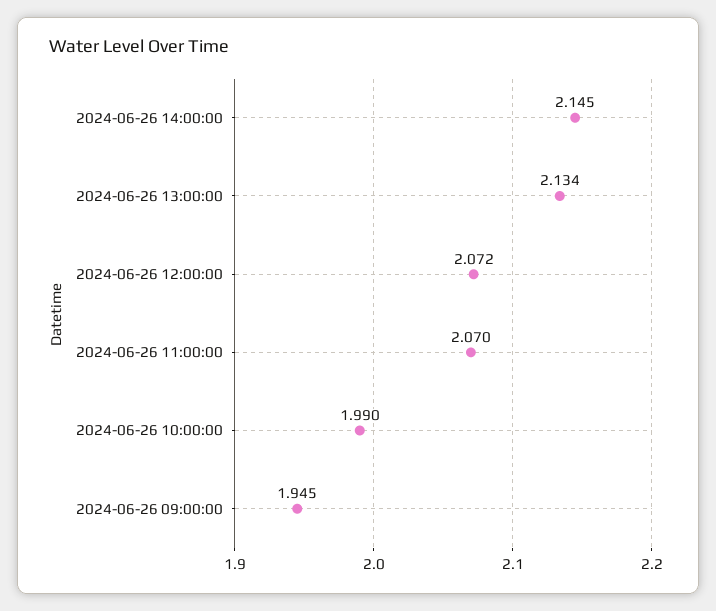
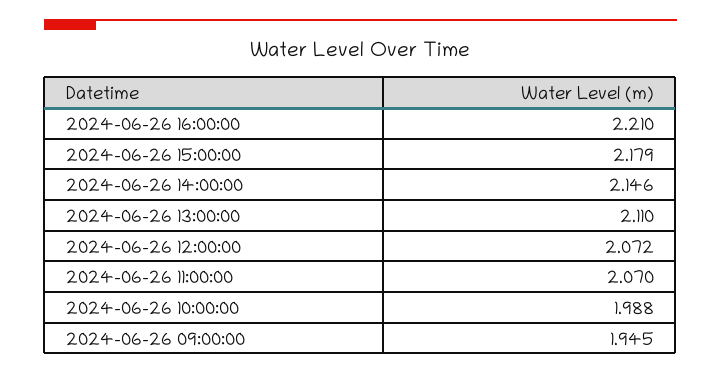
2024-06-26 14:00:00: 2.145 -> 2.146
2024-06-26 13:00:00: 2.134 -> 2.11
2024-06-26 10:00:00: 1.99 -> 1.988
2024-06-26 16:00:00: none -> 2.21
2024-06-26 15:00:00: none -> 2.179

